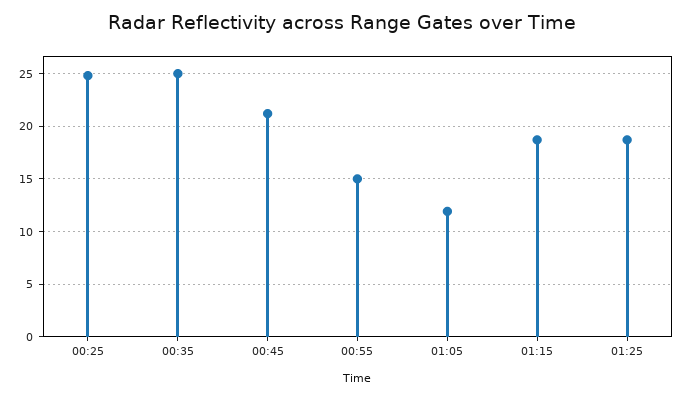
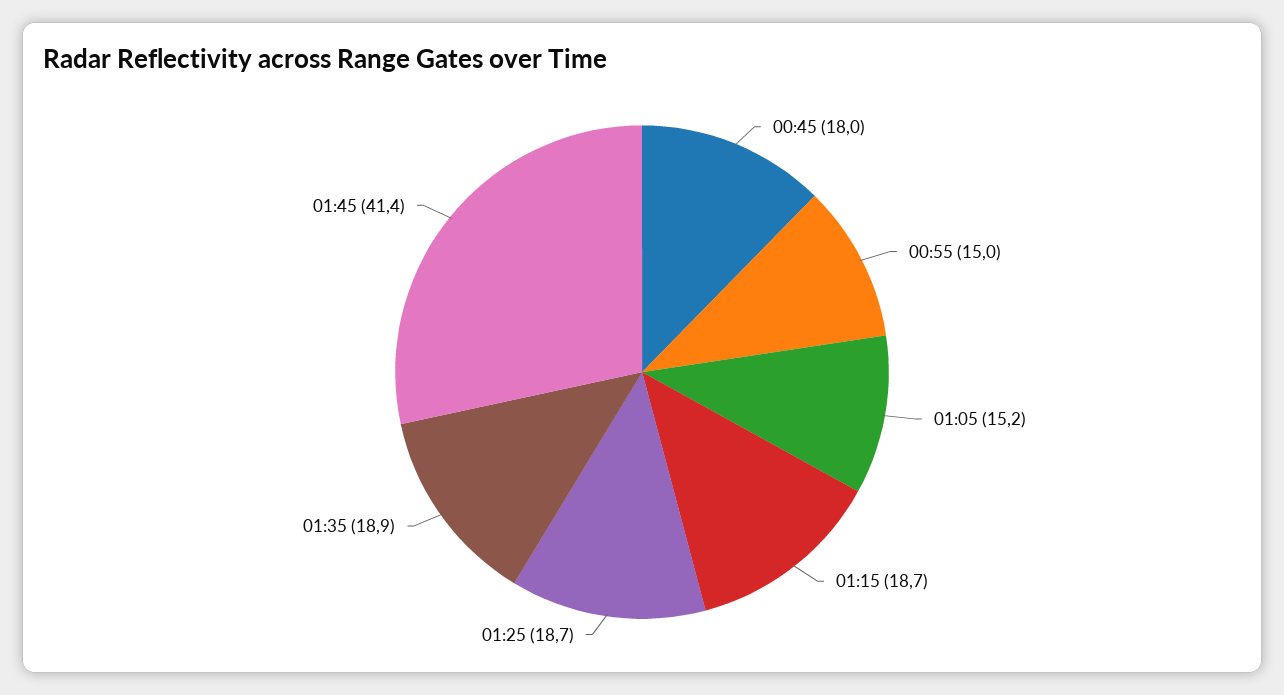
00:25: 25 -> none
00:35: 25 -> none
00:45: 21 -> 18
01:05: 12 -> 15.2
01:35: none -> 18.9
01:45: none -> 41.4

